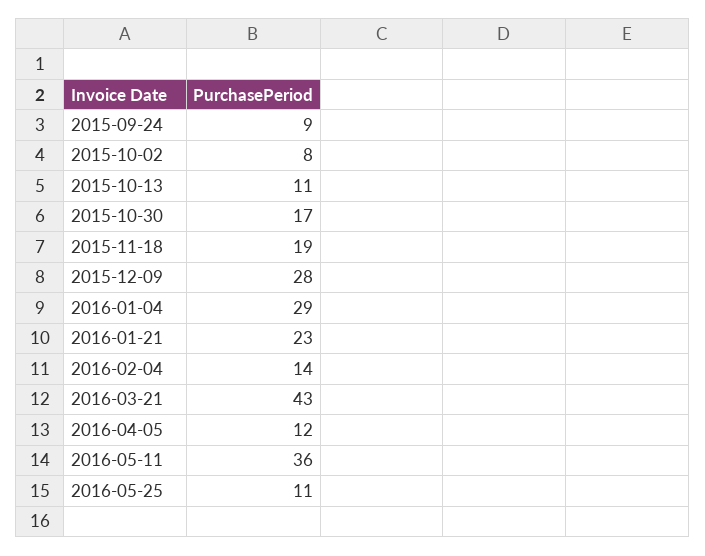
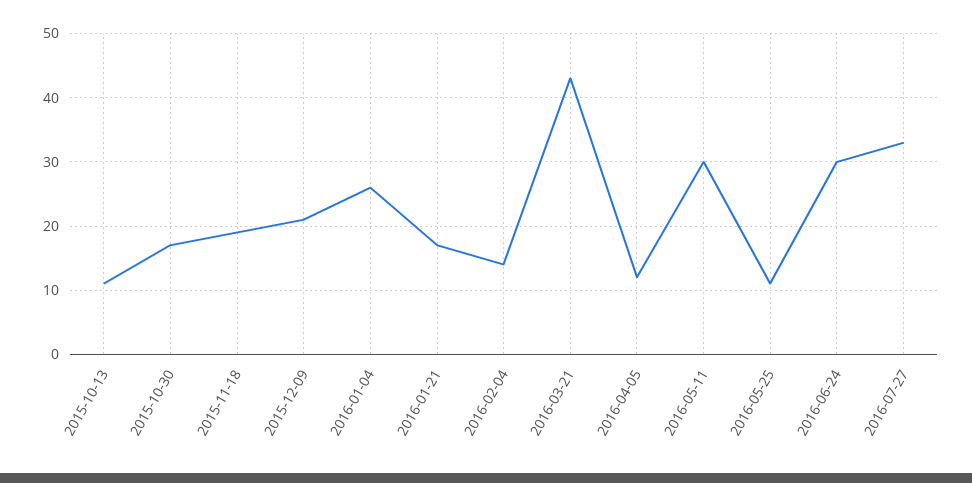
2015-09-24: 9 -> none
2015-10-02: 8 -> none
2015-12-09: 28 -> 21
2016-01-04: 29 -> 26
2016-01-21: 23 -> 17
2016-05-11: 36 -> 30
2016-06-24: none -> 30
2016-07-27: none -> 33

